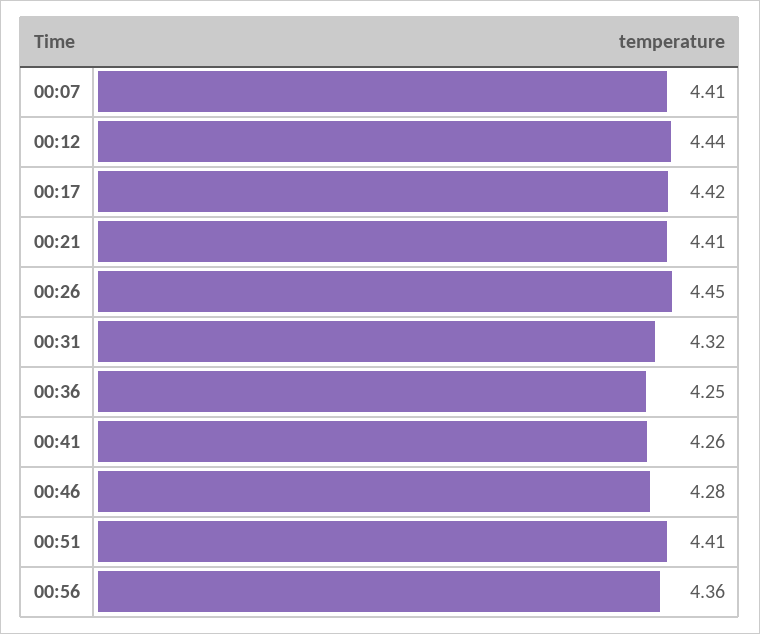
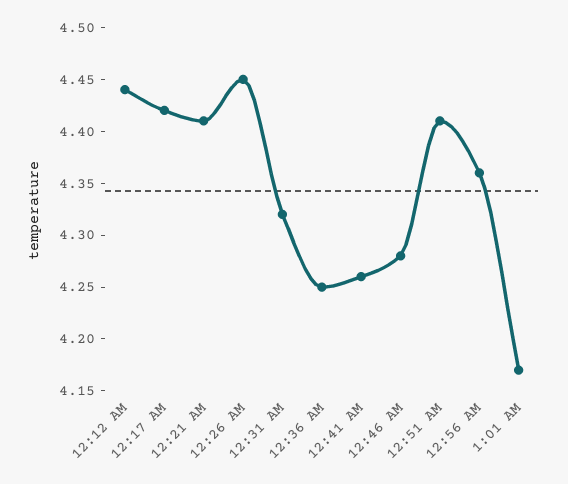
00:07: 4.41 -> none
1:01 AM: none -> 4.17

